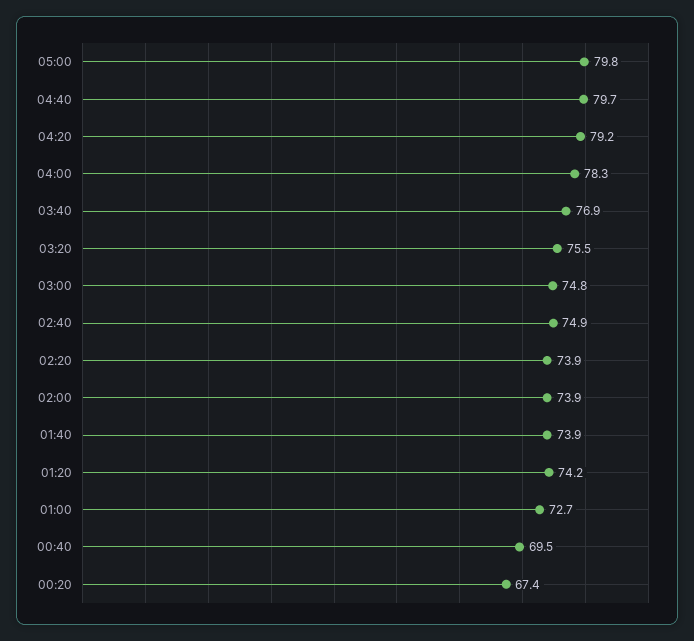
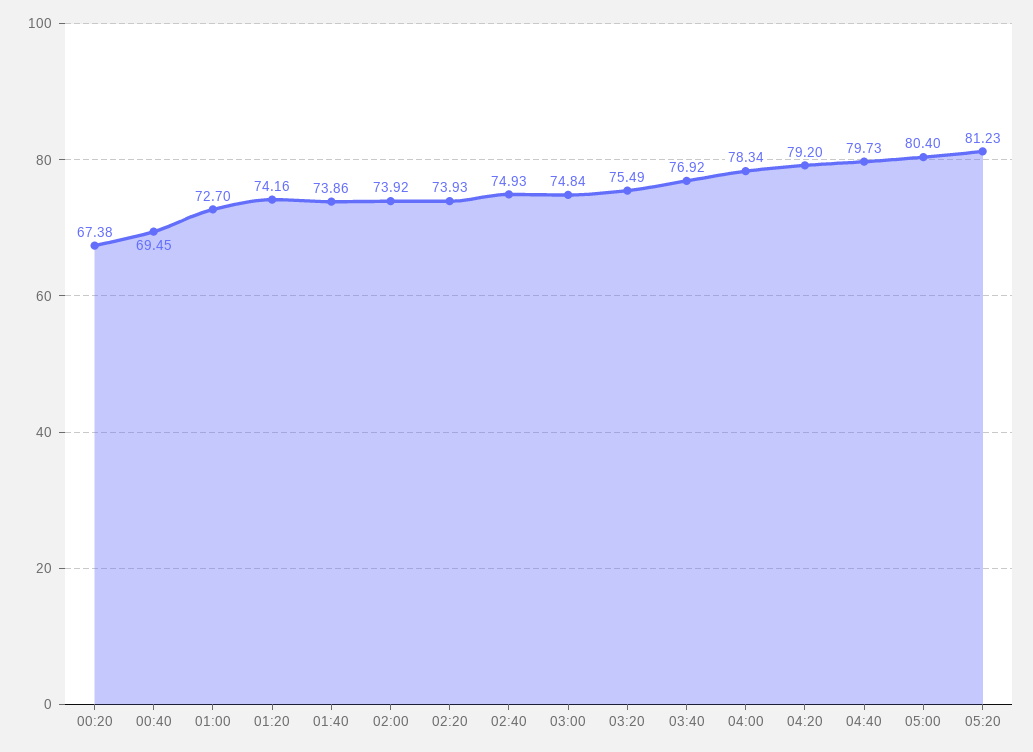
05:00: 79.8 -> 80.4
05:20: none -> 81.23

